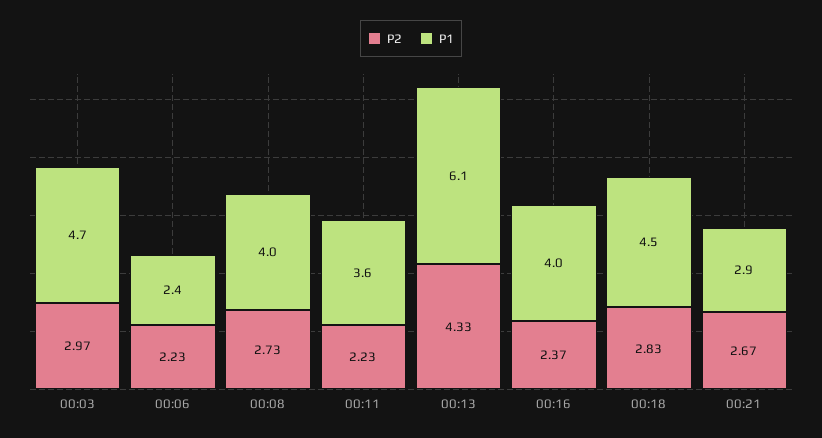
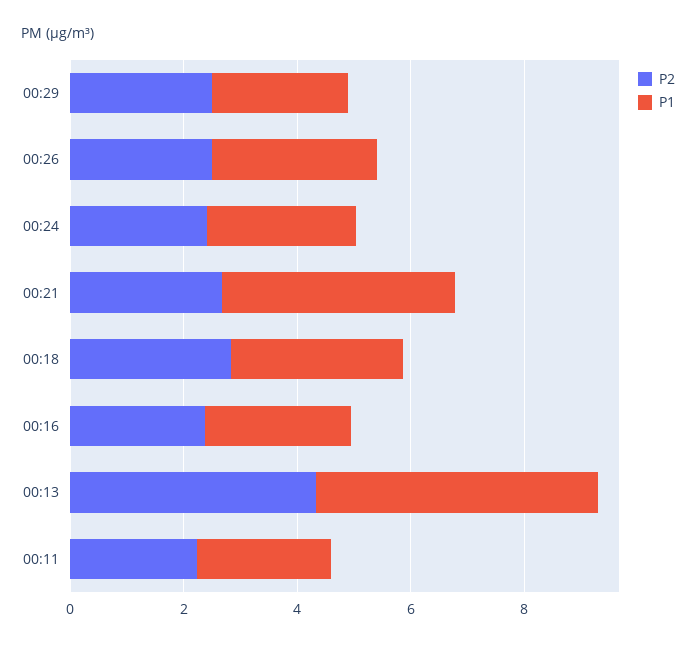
P2, 00:03: 2.97 -> none
P1, 00:03: 4.7 -> none
P2, 00:06: 2.23 -> none
P1, 00:06: 2.4 -> none
P2, 00:08: 2.73 -> none
P1, 00:08: 4 -> none
P1, 00:11: 3.6 -> 2.5
P1, 00:13: 6.1 -> 5
P1, 00:16: 4 -> 2.5
P1, 00:18: 4.5 -> 3
P1, 00:21: 2.9 -> 4
P2, 00:29: none -> 2.5
P1, 00:29: none -> 2.5
P2, 00:26: none -> 2.5
P1, 00:26: none -> 3
P2, 00:24: none -> 2.5
P1, 00:24: none -> 2.5

